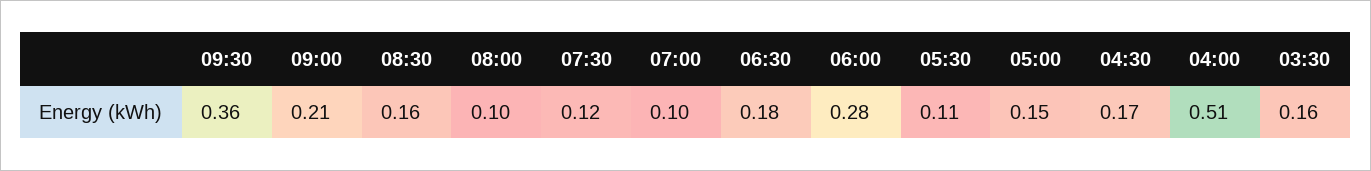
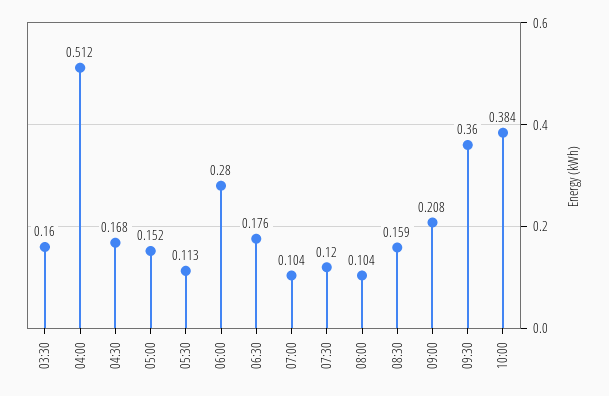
10:00: none -> 0.384

